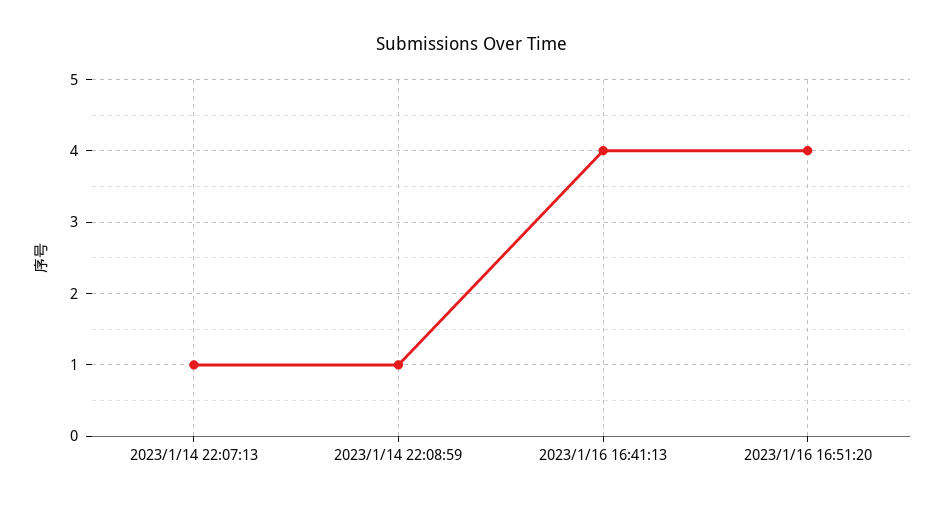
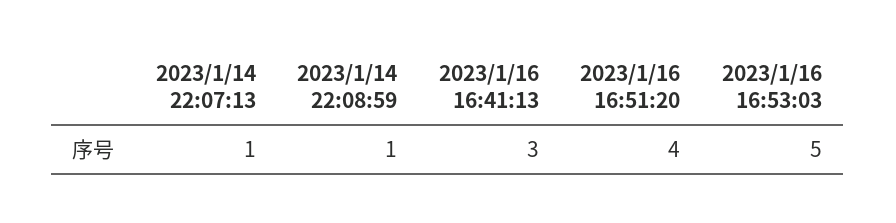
2023/1/16 16:41:13: 4 -> 3
2023/1/16 16:53:03: none -> 5

